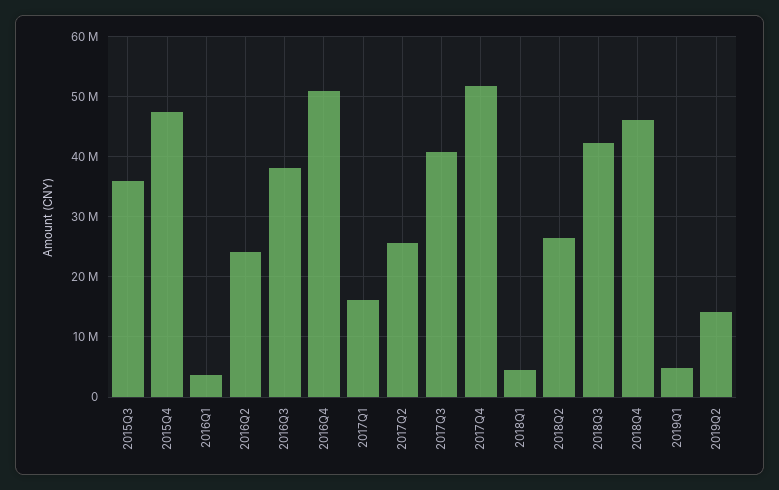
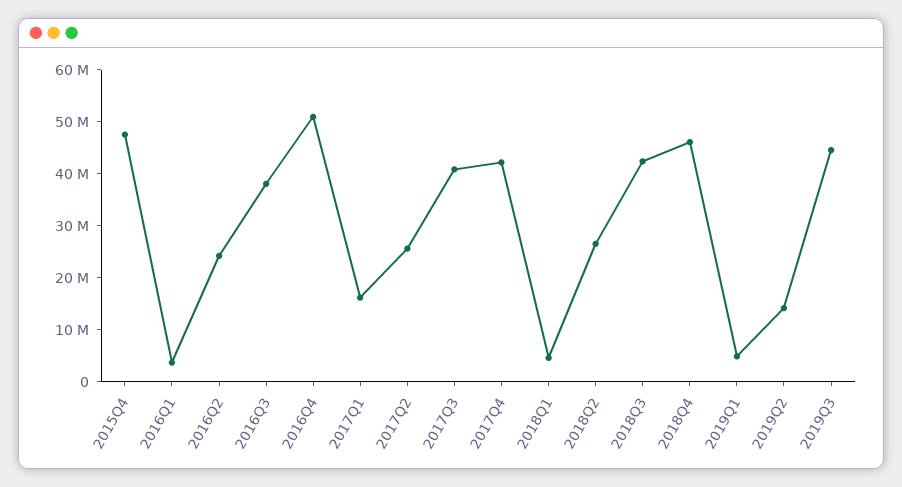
2015Q3: 36000000 -> none
2017Q4: 52000000 -> 42000000
2019Q3: none -> 44000000

